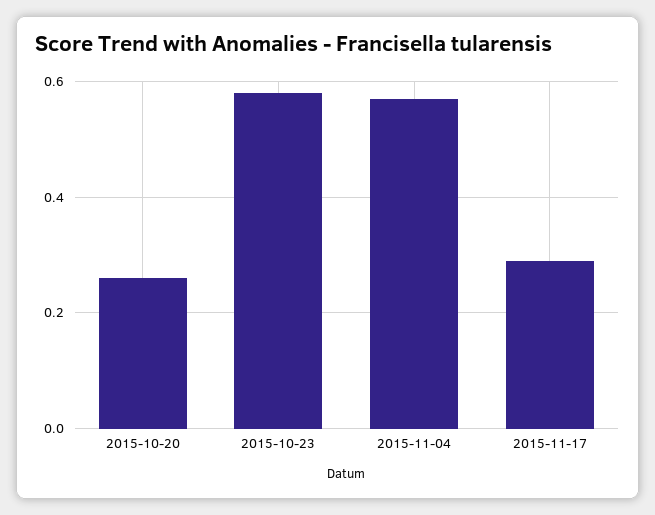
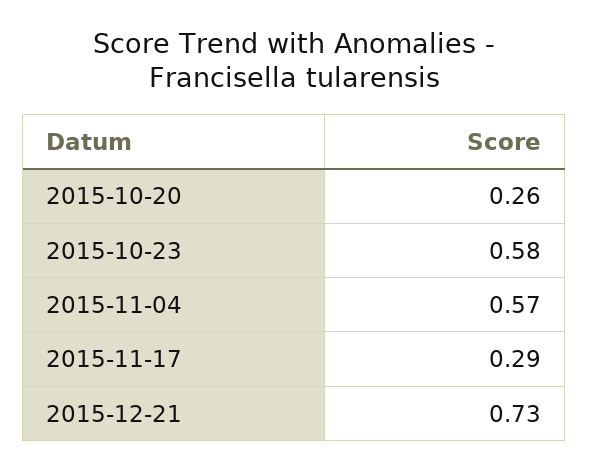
2015-12-21: none -> 0.73

